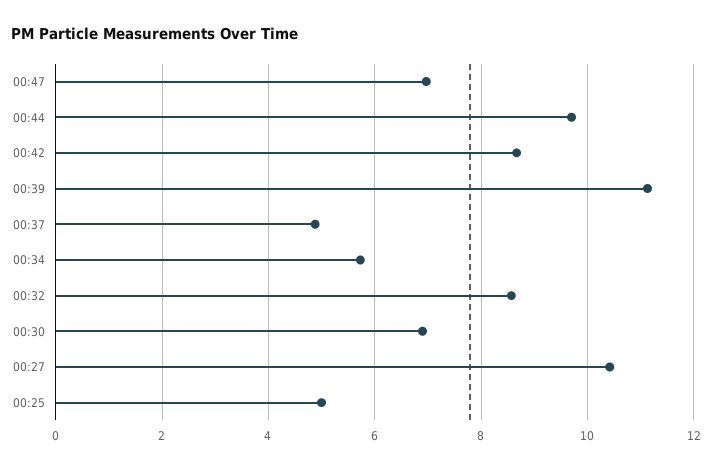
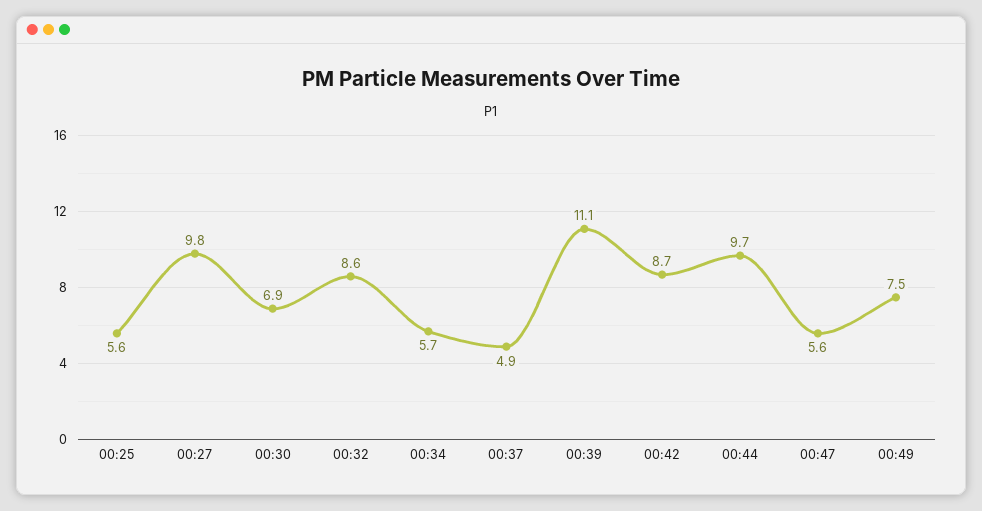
00:47: 7 -> 5.6
00:27: 10.4 -> 9.8
00:25: 5 -> 5.6
00:49: none -> 7.5

